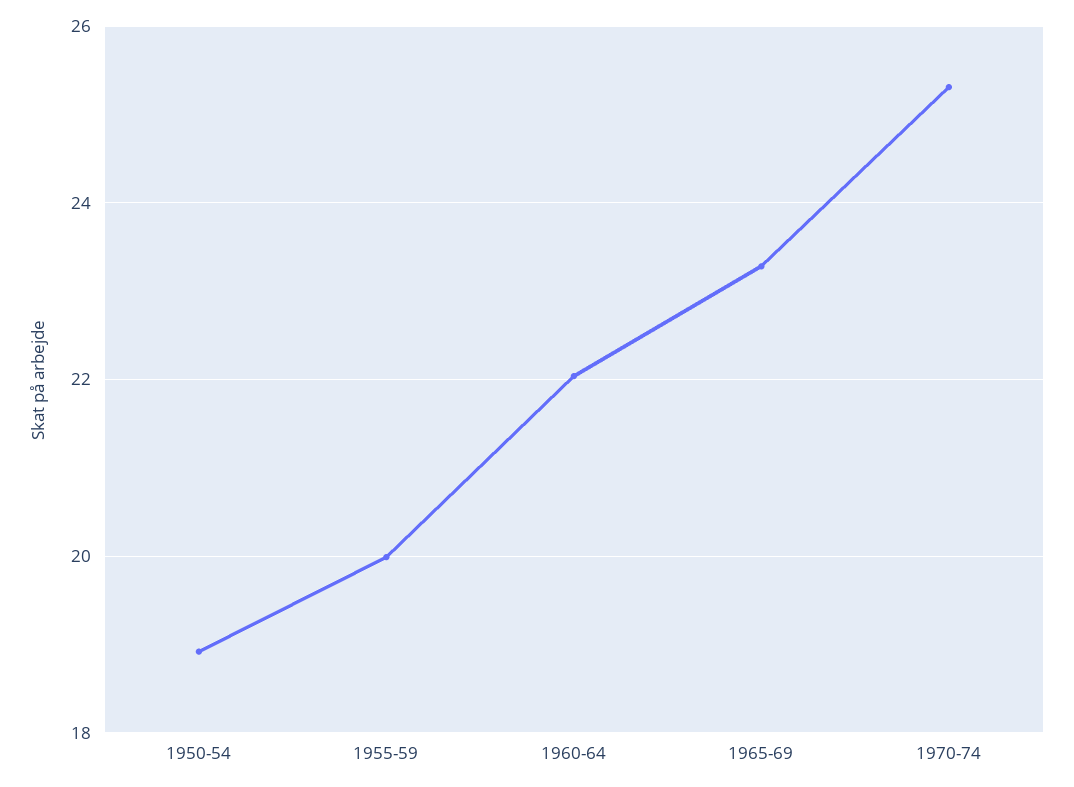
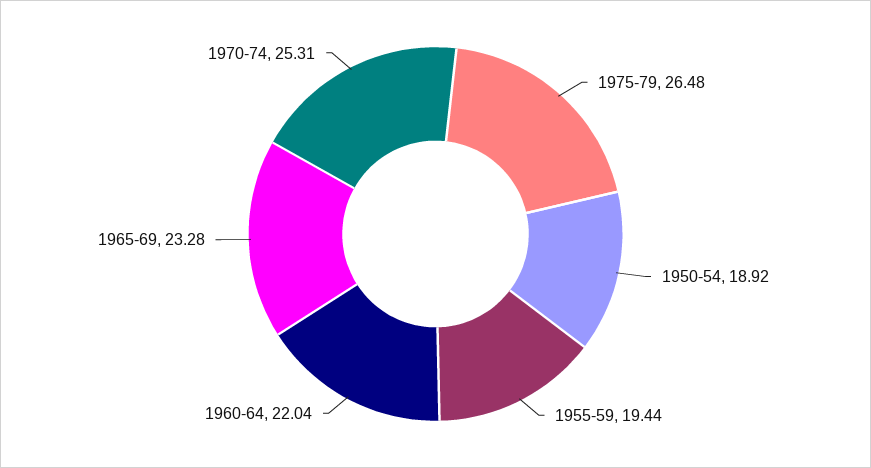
1955-59: 20 -> 19.44
1975-79: none -> 26.48

